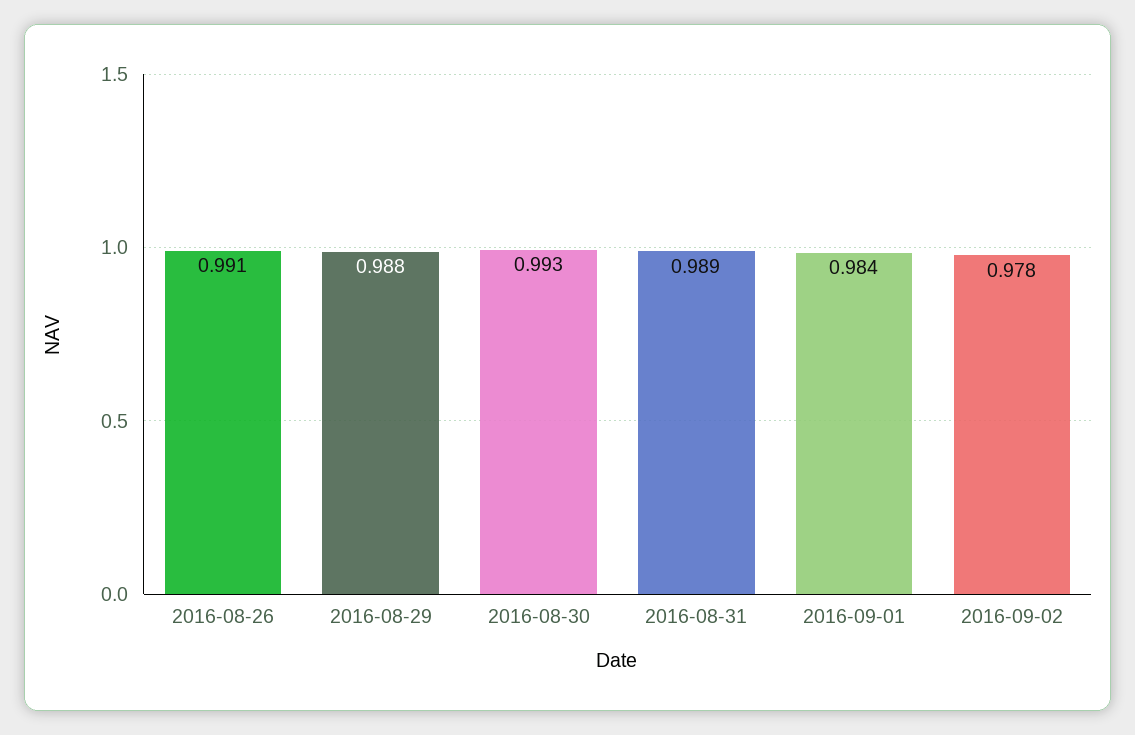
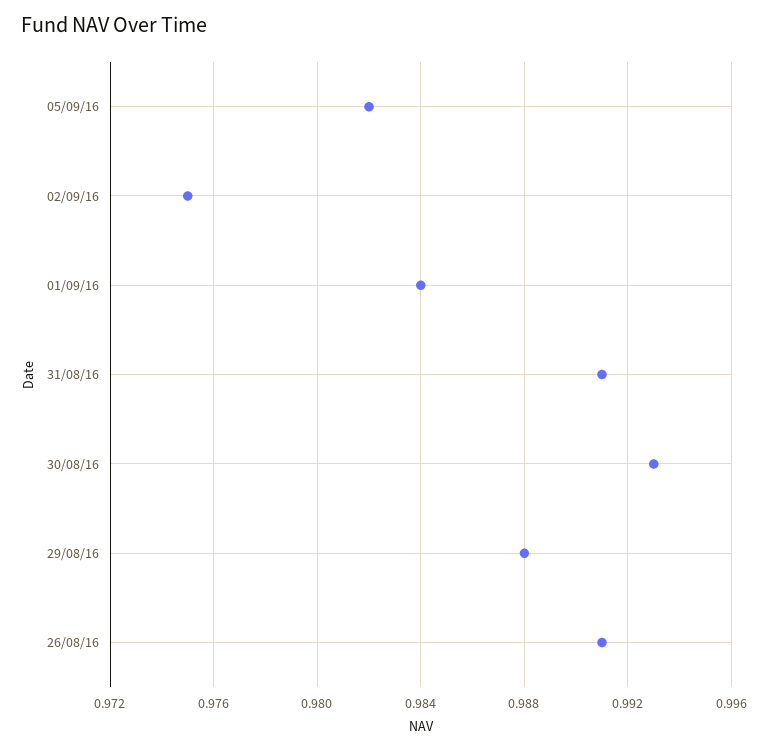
2016-08-31: 0.989 -> 0.991
2016-09-02: 0.978 -> 0.975
05/09/16: none -> 0.982

